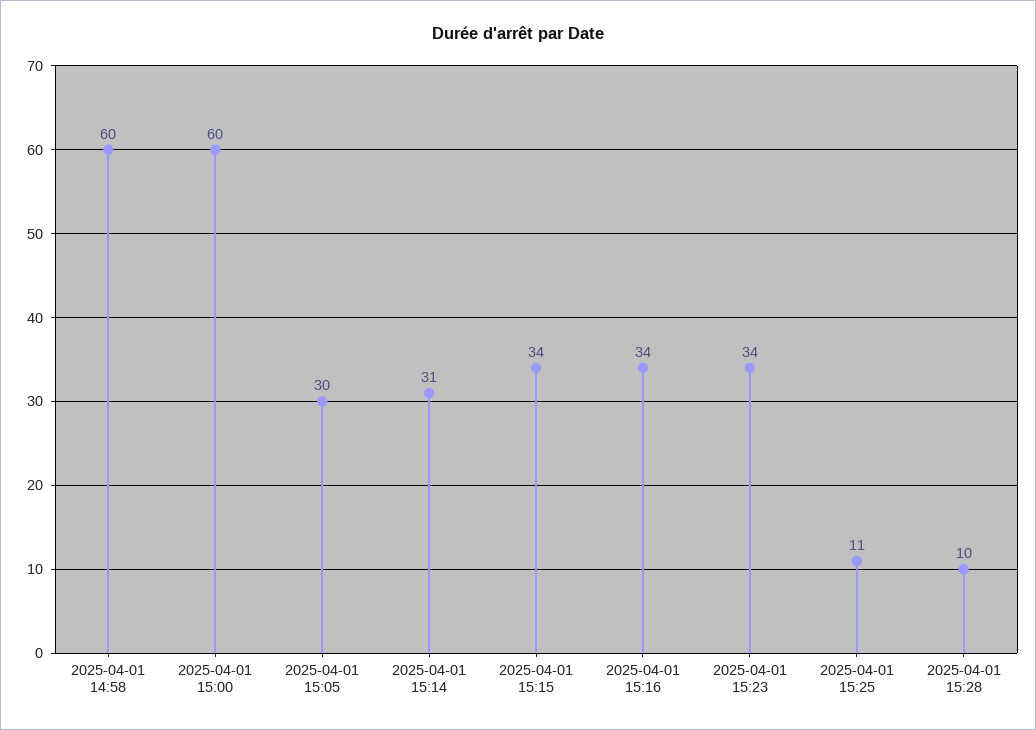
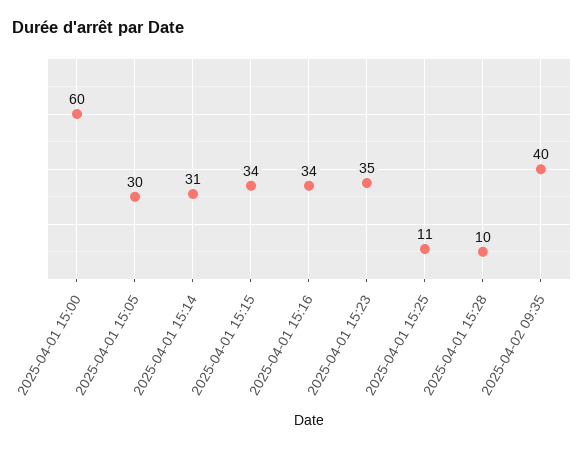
2025-04-01 14:58: 60 -> none
2025-04-01 15:23: 34 -> 35
2025-04-02 09:35: none -> 40

